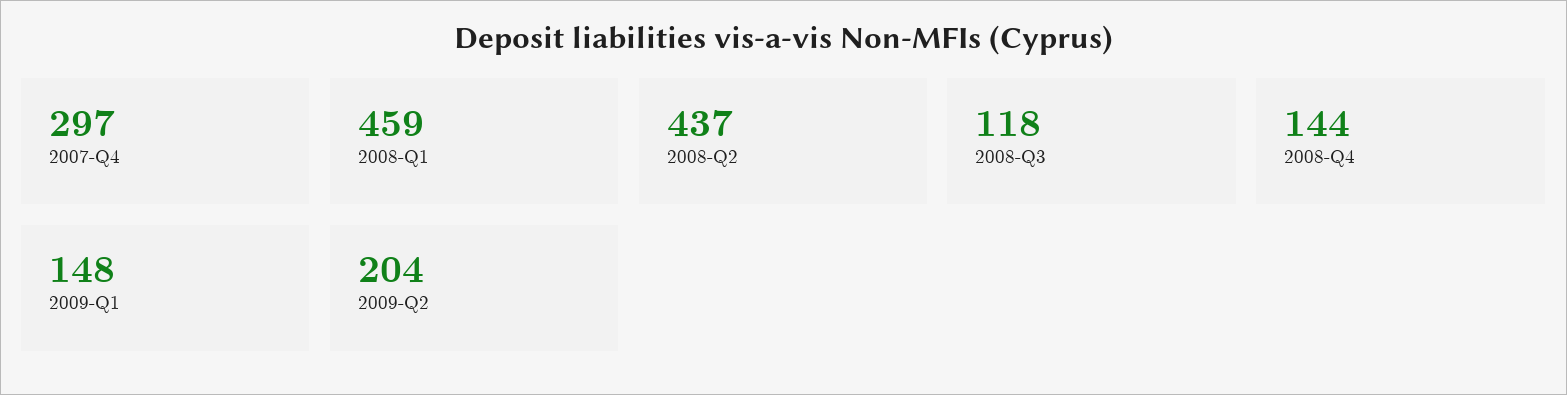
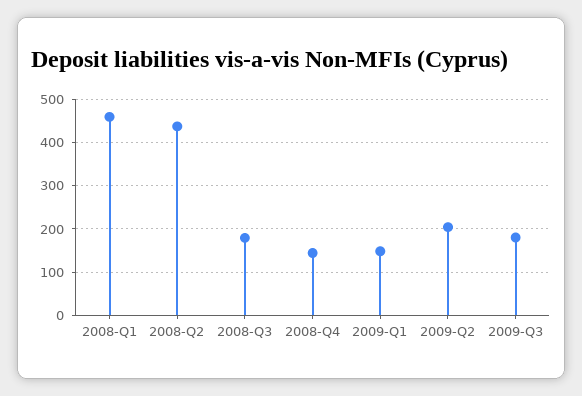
2007-Q4: 297 -> none
2008-Q3: 118 -> 180
2009-Q3: none -> 180

